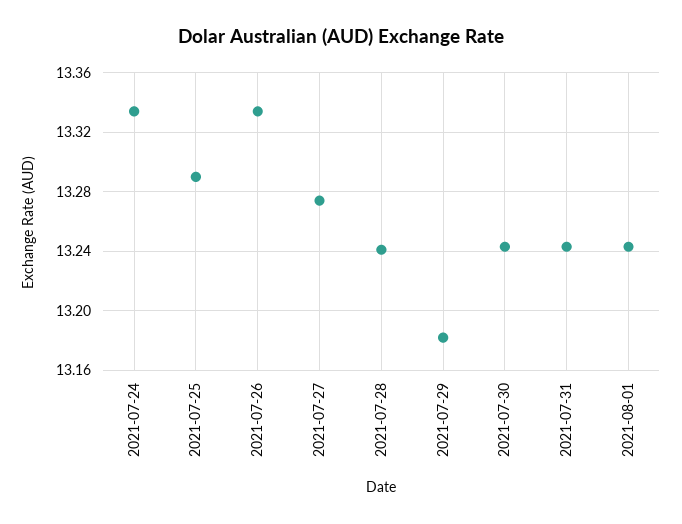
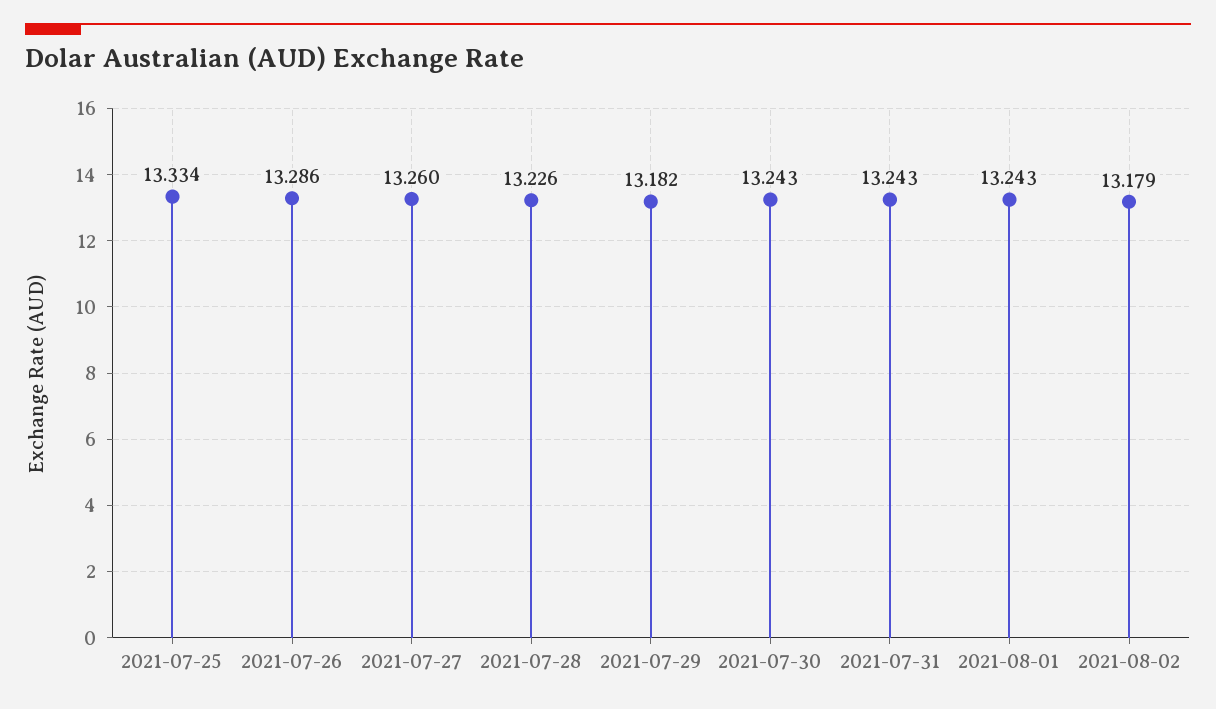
2021-07-24: 13.335 -> none
2021-07-25: 13.29 -> 13.334
2021-07-26: 13.335 -> 13.286
2021-07-27: 13.275 -> 13.26
2021-07-28: 13.24 -> 13.226
2021-08-02: none -> 13.179

